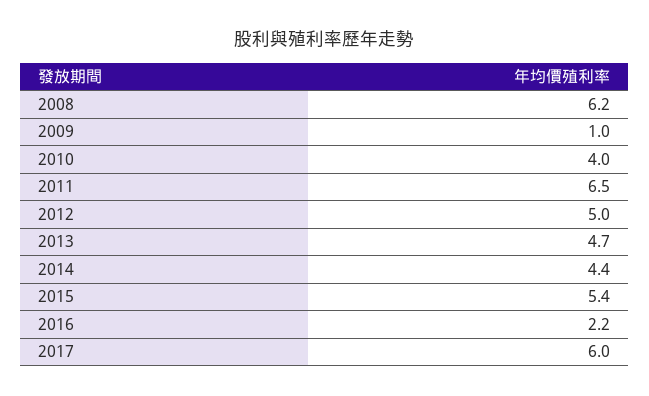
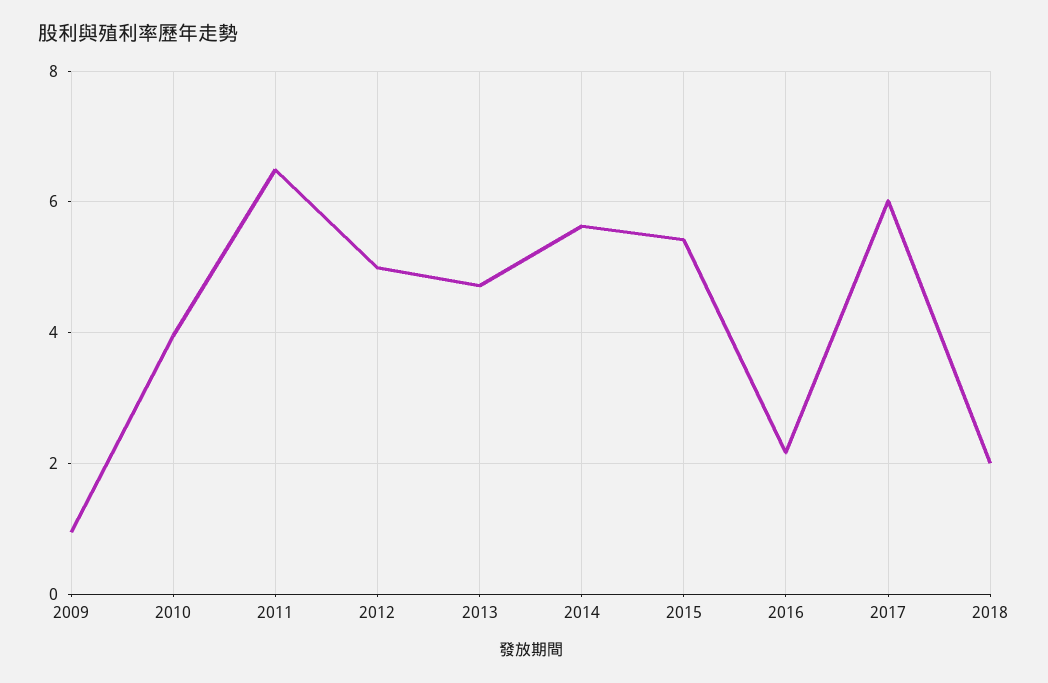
2008: 6.2 -> none
2014: 4.4 -> 5.6
2018: none -> 2

